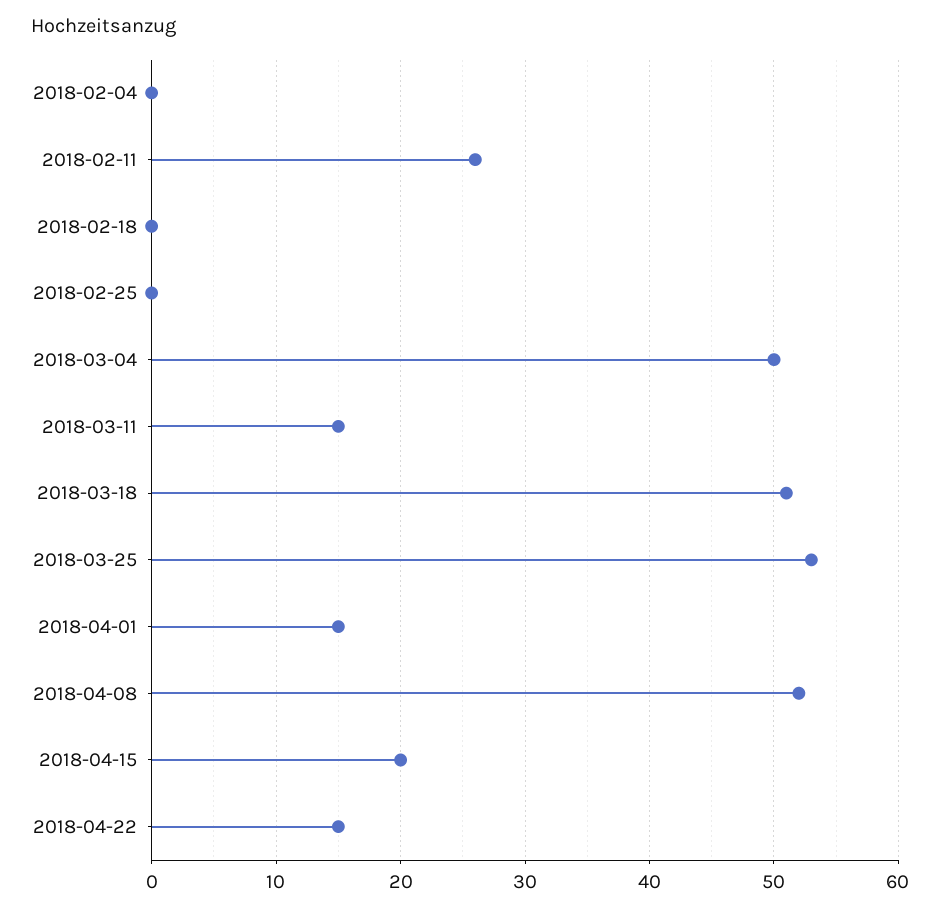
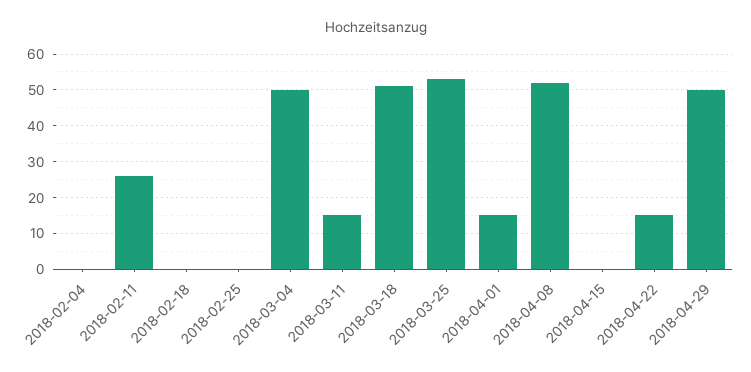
2018-04-15: 20 -> 0
2018-04-29: none -> 50

